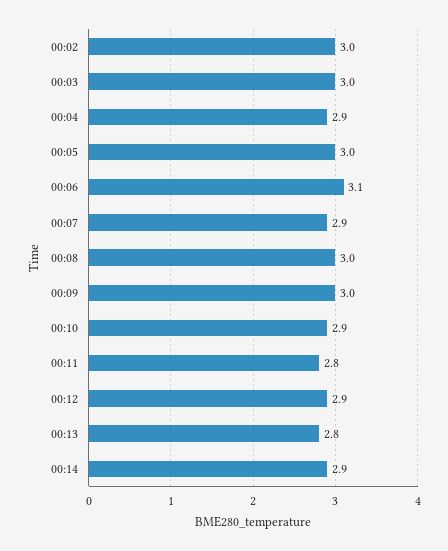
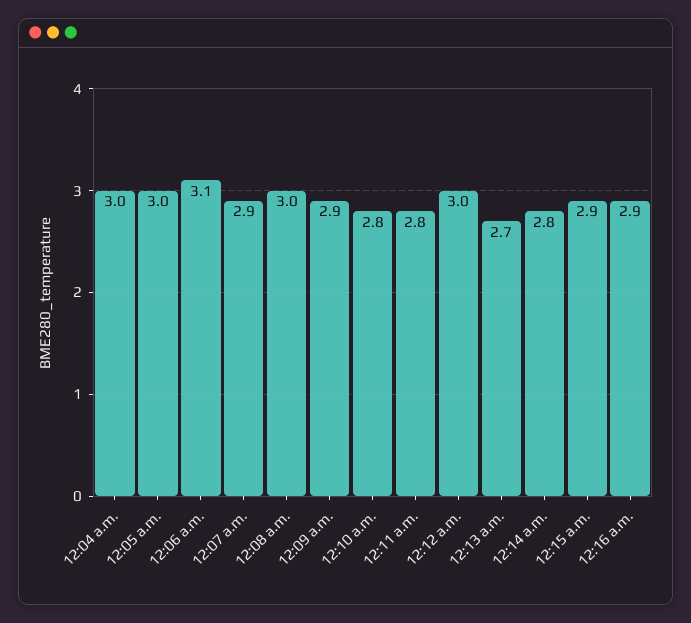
00:02: 3 -> none
00:03: 3 -> none
00:04: 2.9 -> 3
00:09: 3 -> 2.9
00:10: 2.9 -> 2.8
00:12: 2.9 -> 3
00:13: 2.8 -> 2.7
00:14: 2.9 -> 2.8
12:15 a.m.: none -> 2.9
12:16 a.m.: none -> 2.9

